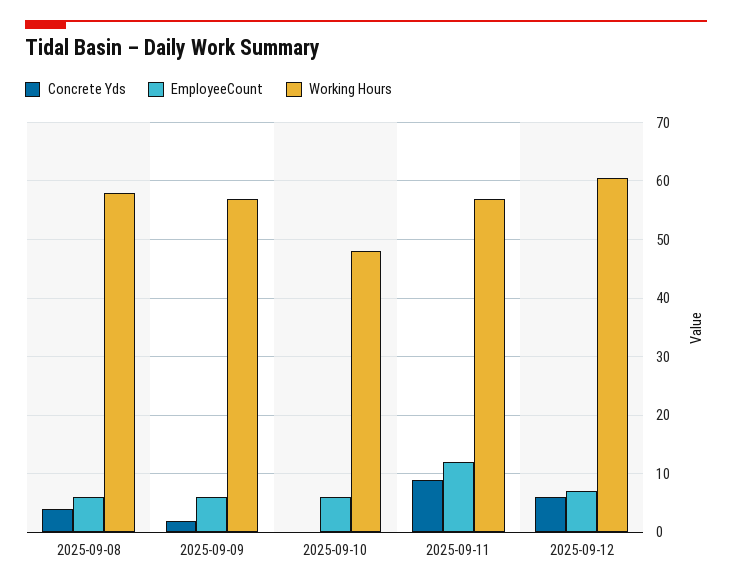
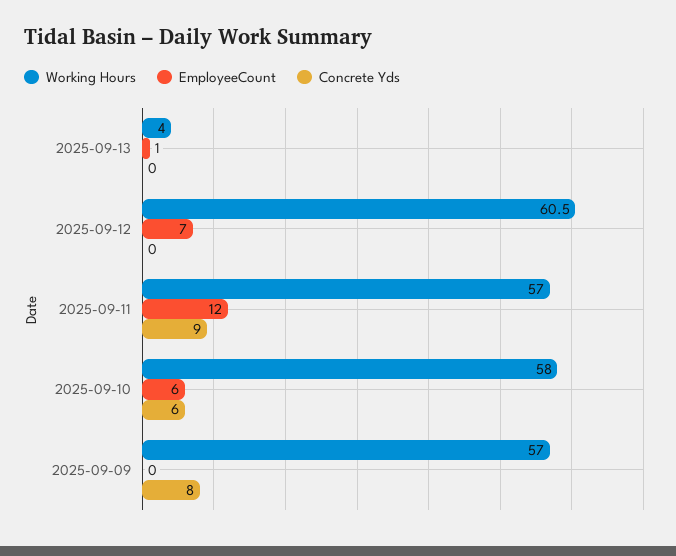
Concrete Yds, 2025-09-08: 4 -> none
EmployeeCount, 2025-09-08: 6 -> none
Working Hours, 2025-09-08: 58 -> none
Concrete Yds, 2025-09-09: 2 -> 8
EmployeeCount, 2025-09-09: 6 -> 0
Concrete Yds, 2025-09-10: 0 -> 6
Working Hours, 2025-09-10: 48 -> 58
Concrete Yds, 2025-09-12: 6 -> 0
Working Hours, 2025-09-13: none -> 4
EmployeeCount, 2025-09-13: none -> 1
Concrete Yds, 2025-09-13: none -> 0

